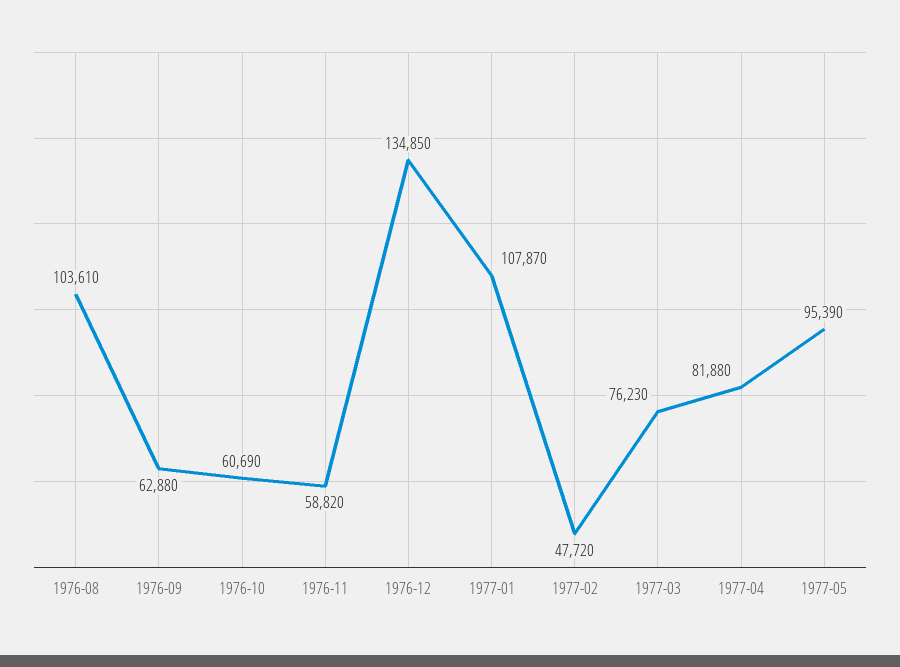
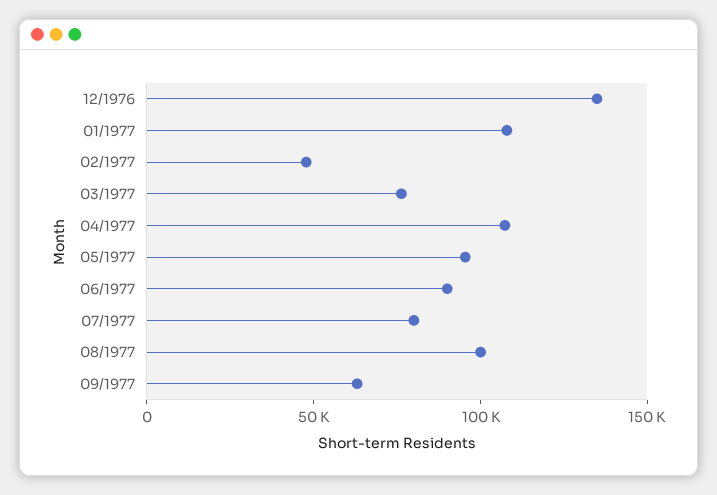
1976-08: 103610 -> none
1976-09: 62880 -> none
1976-10: 60690 -> none
1976-11: 58820 -> none
1977-04: 81880 -> 110000
06/1977: none -> 90000
07/1977: none -> 80000
08/1977: none -> 100000
09/1977: none -> 60000

